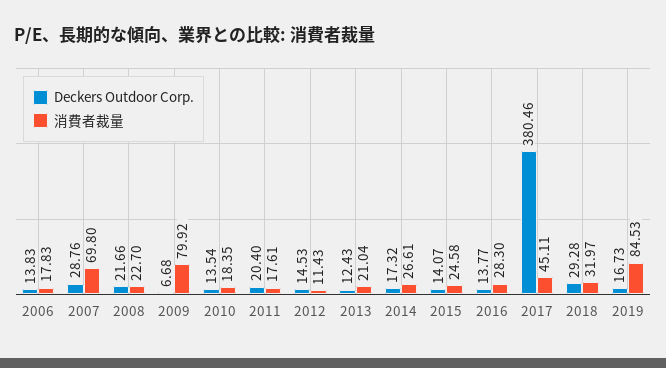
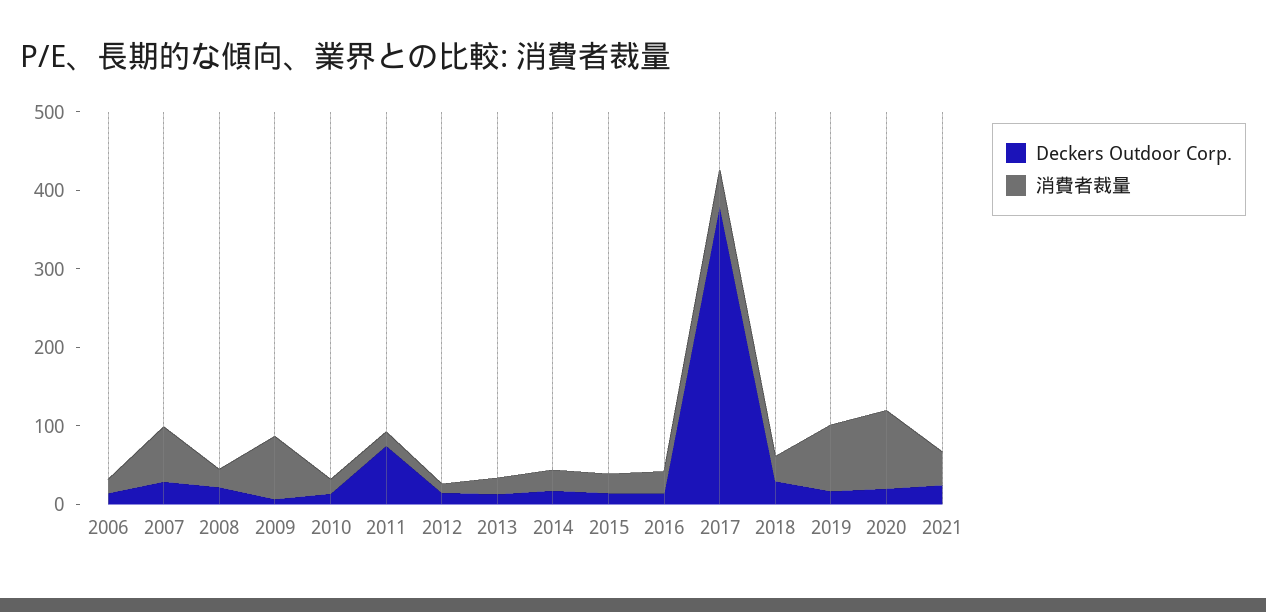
Deckers Outdoor Corp., 2011: 20.4 -> 80
Deckers Outdoor Corp., 2020: none -> 20
消費者裁量, 2020: none -> 100
Deckers Outdoor Corp., 2021: none -> 20
消費者裁量, 2021: none -> 40

